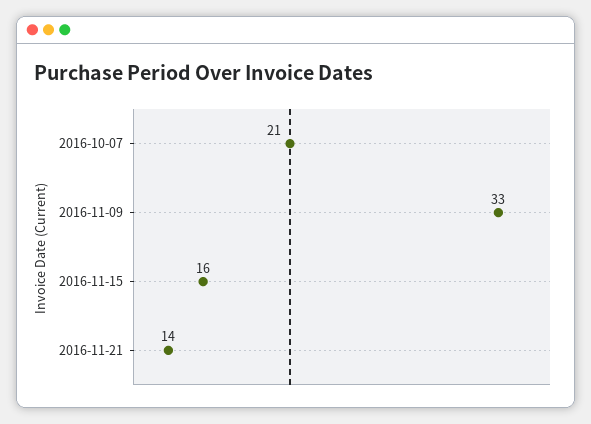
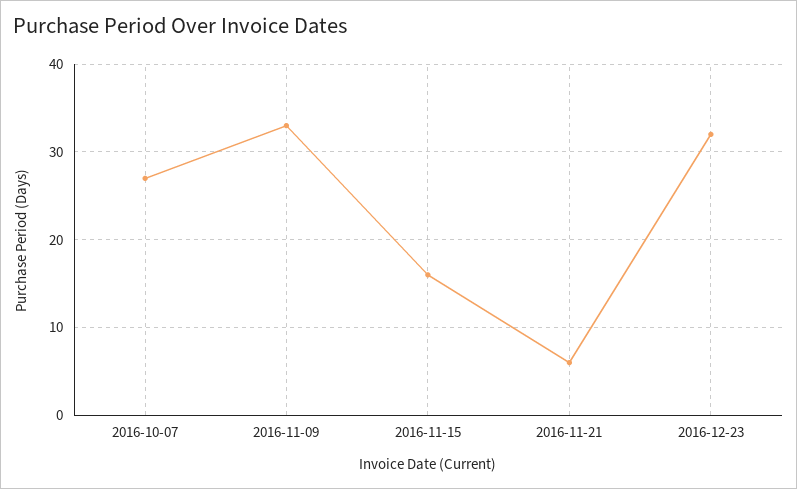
2016-10-07: 21 -> 27
2016-11-21: 14 -> 6
2016-12-23: none -> 32

